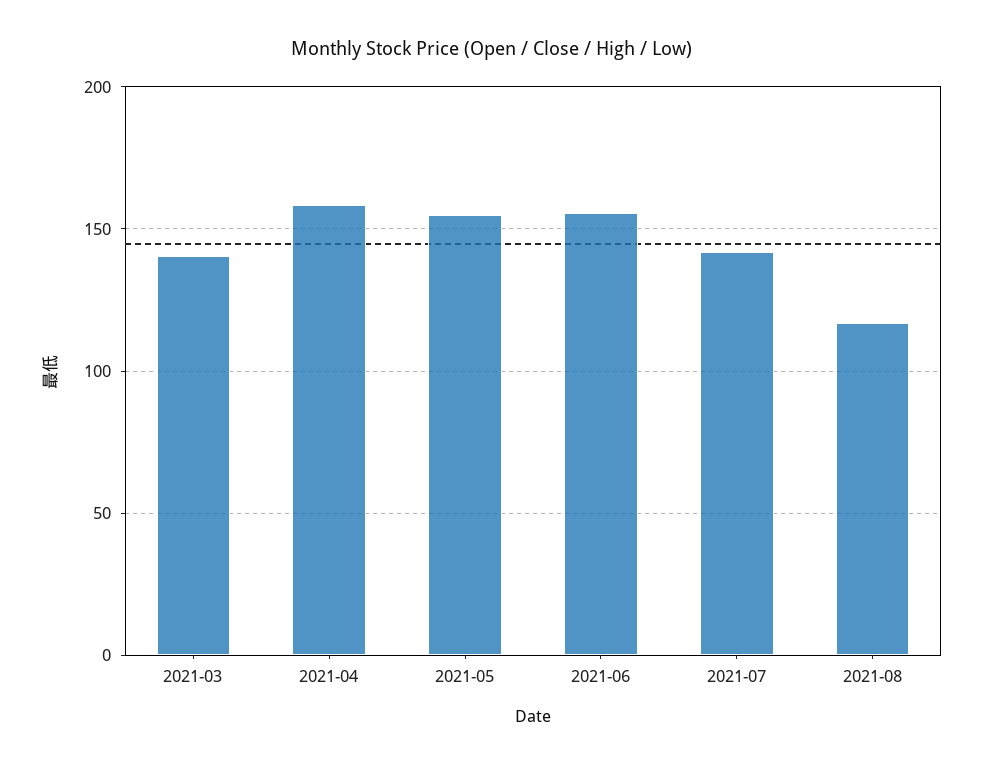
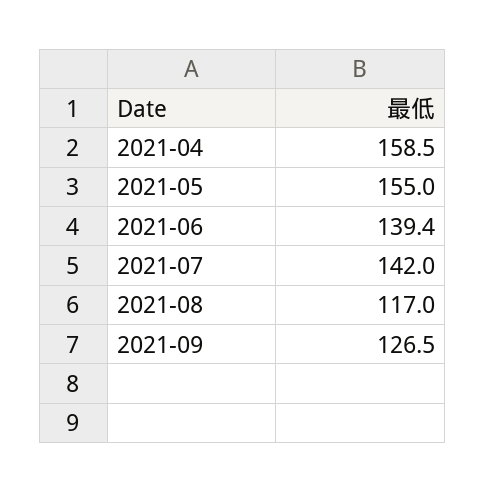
2021-03: 140 -> none
2021-06: 155 -> 139.4
2021-09: none -> 126.5

